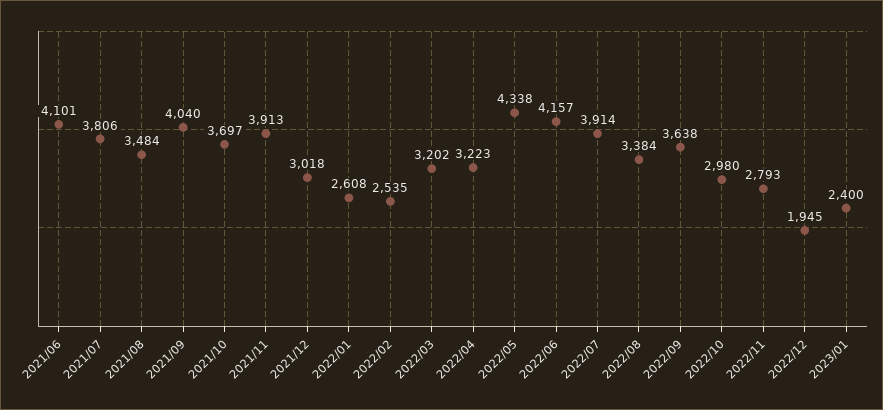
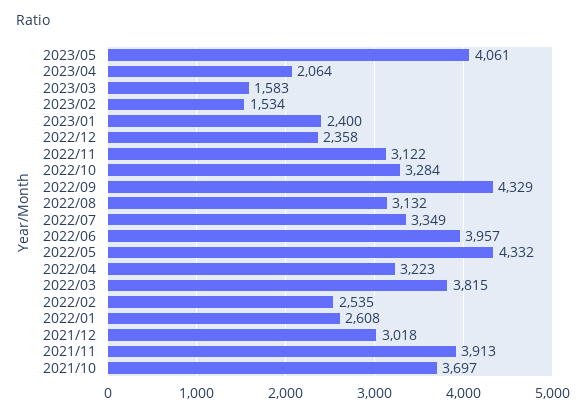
2021/06: 4101 -> none
2021/07: 3806 -> none
2021/08: 3484 -> none
2021/09: 4040 -> none
2022/03: 3202 -> 3815
2022/05: 4338 -> 4332
2022/06: 4157 -> 3957
2022/07: 3914 -> 3349
2022/08: 3384 -> 3132
2022/09: 3638 -> 4329
2022/10: 2980 -> 3284
2022/11: 2793 -> 3122
2022/12: 1945 -> 2358
2023/05: none -> 4061
2023/04: none -> 2064
2023/03: none -> 1583
2023/02: none -> 1534

